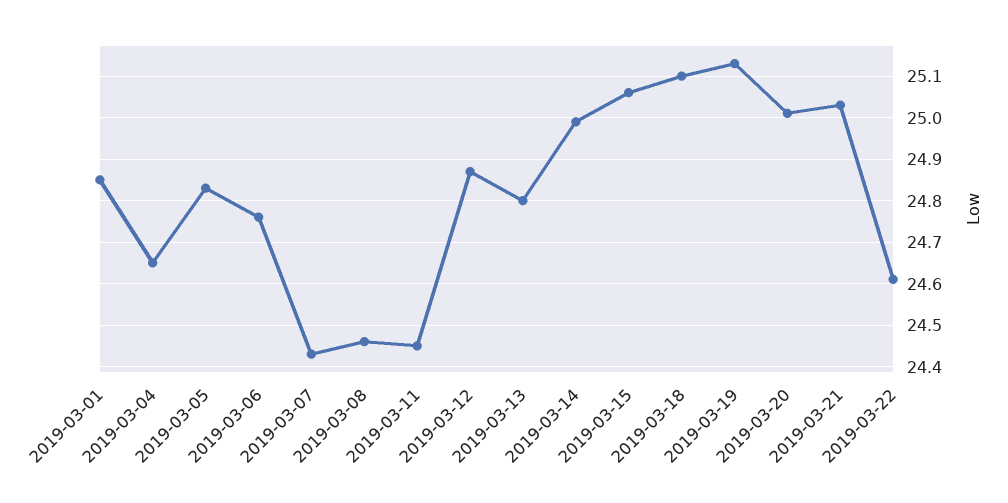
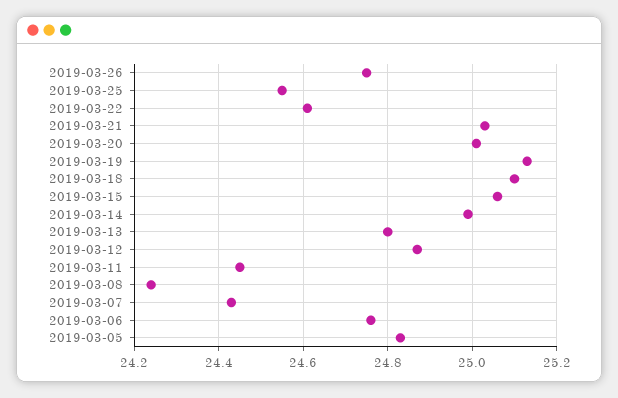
2019-03-01: 24.85 -> none
2019-03-04: 24.65 -> none
2019-03-08: 24.45 -> 24.25
2019-03-26: none -> 24.75
2019-03-25: none -> 24.55

